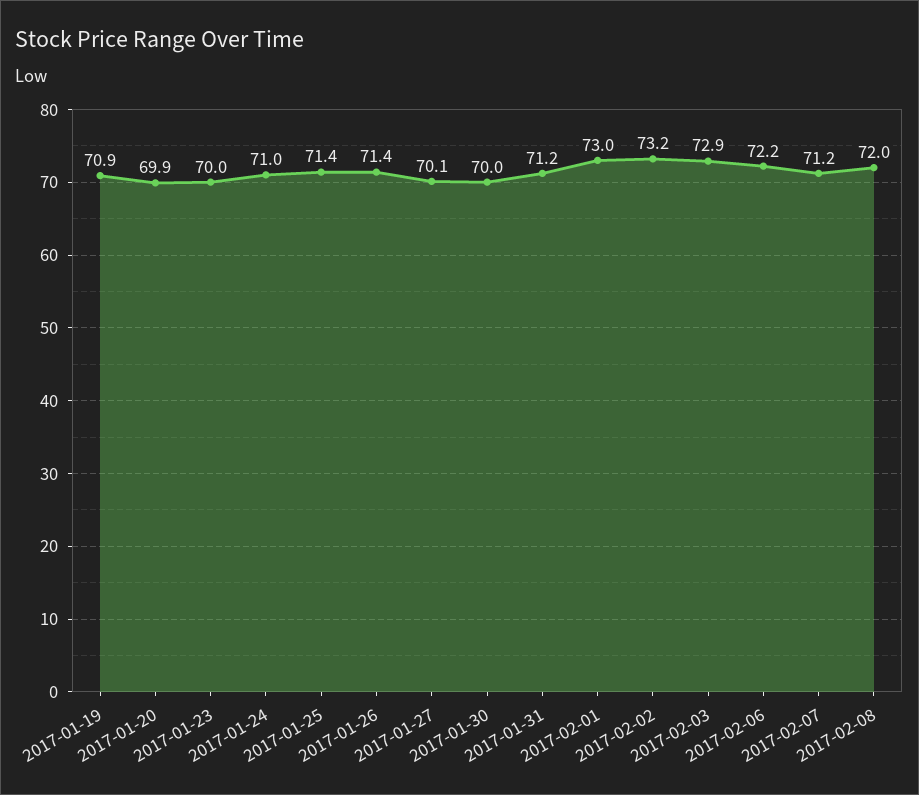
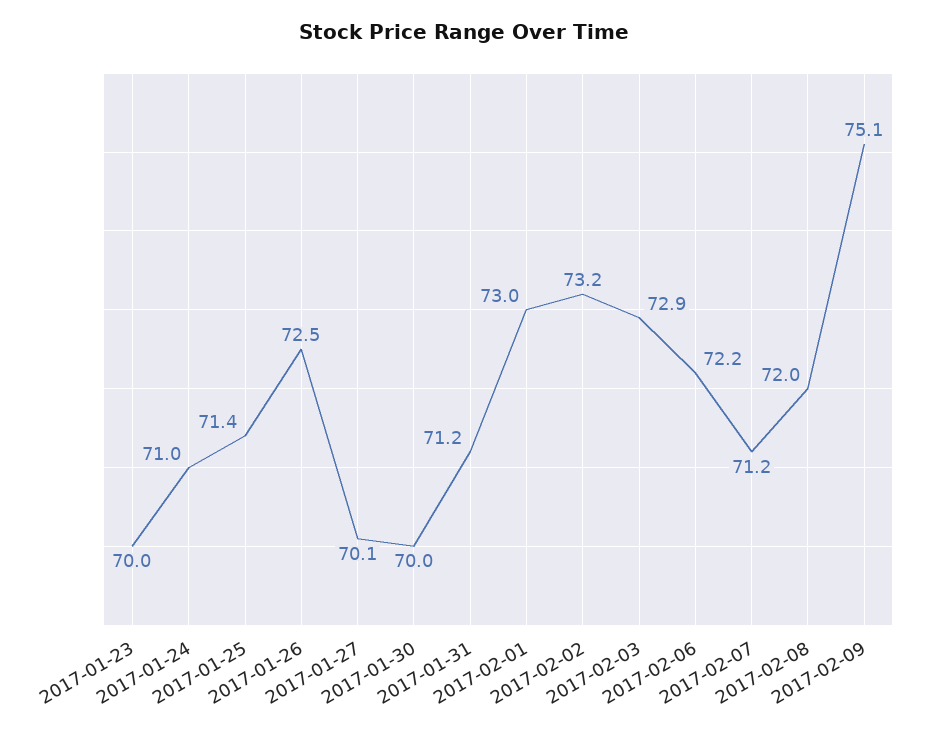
2017-01-19: 70.9 -> none
2017-01-20: 69.9 -> none
2017-01-26: 71.4 -> 72.5
2017-02-09: none -> 75.1

